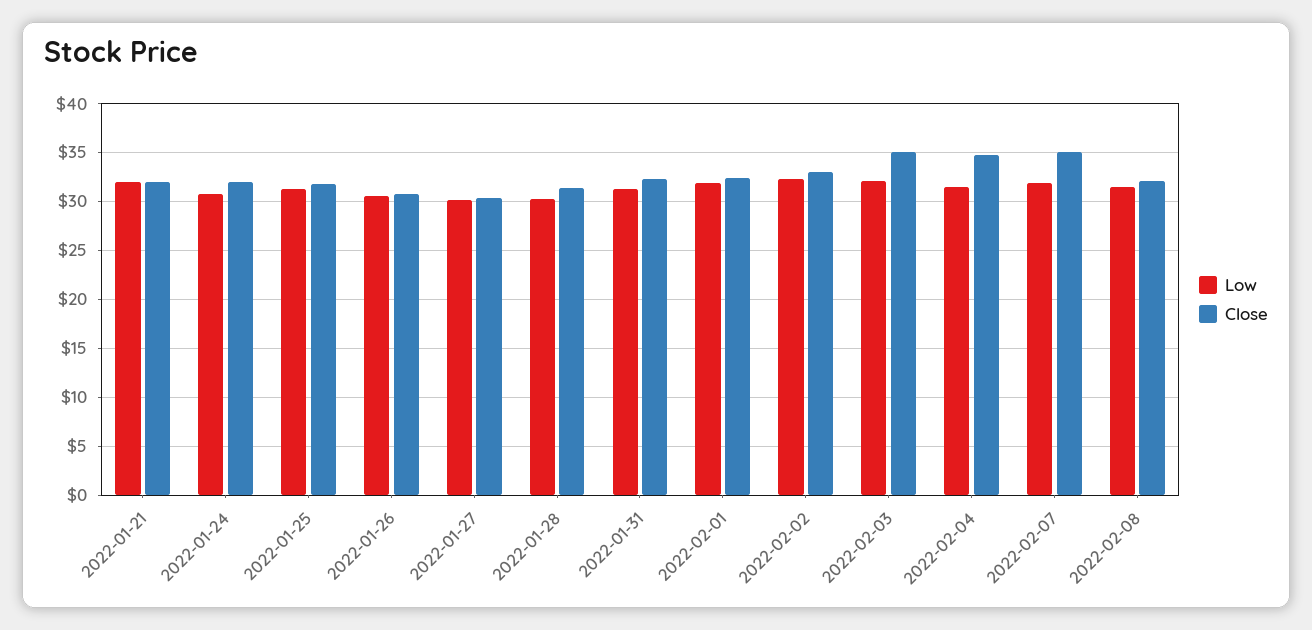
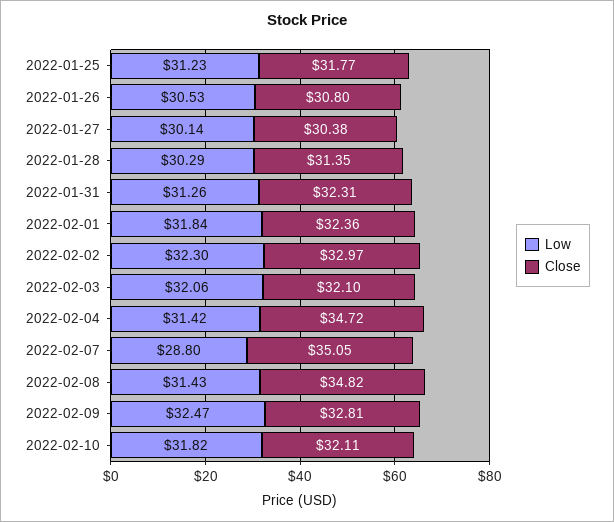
Low, 2022-01-21: 32 -> none
Close, 2022-01-21: 32 -> none
Low, 2022-01-24: 31 -> none
Close, 2022-01-24: 32 -> none
Close, 2022-02-03: 35 -> 32.1
Low, 2022-02-07: 32 -> 28.8
Close, 2022-02-08: 32 -> 34.82
Low, 2022-02-09: none -> 32.47
Close, 2022-02-09: none -> 32.81
Low, 2022-02-10: none -> 31.82
Close, 2022-02-10: none -> 32.11

